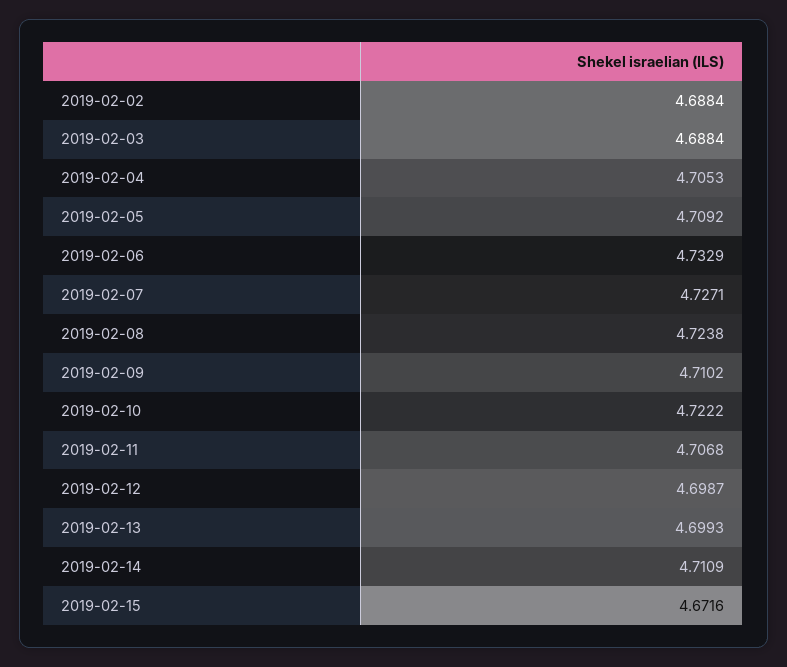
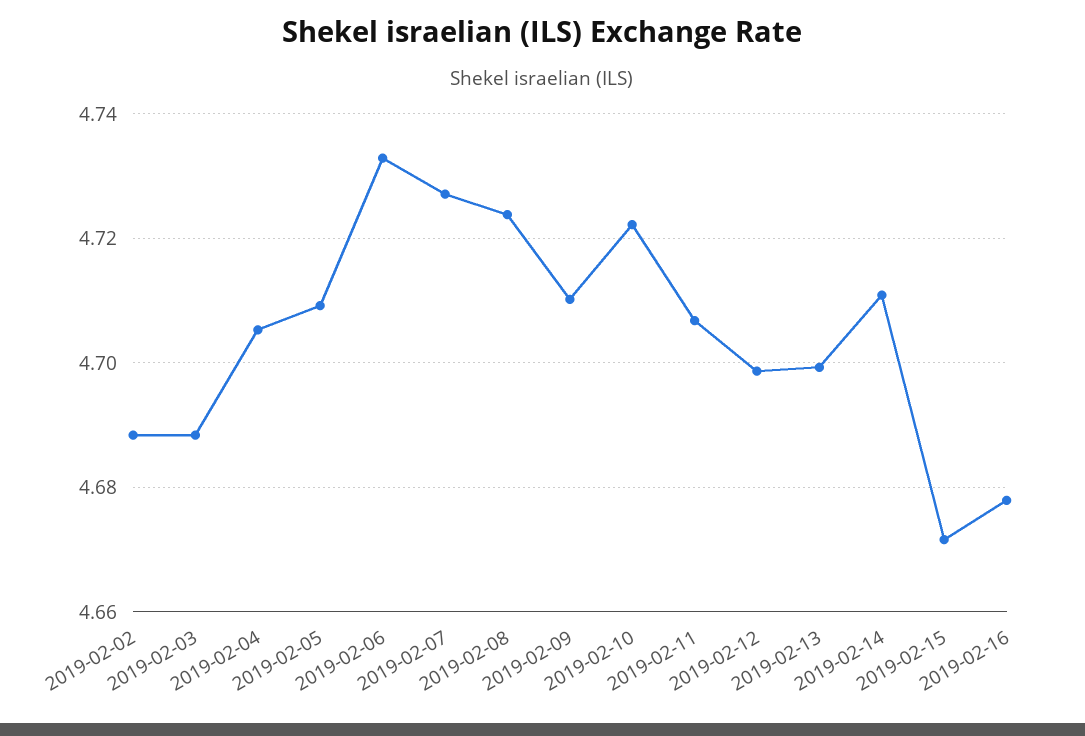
2019-02-16: none -> 4.678

